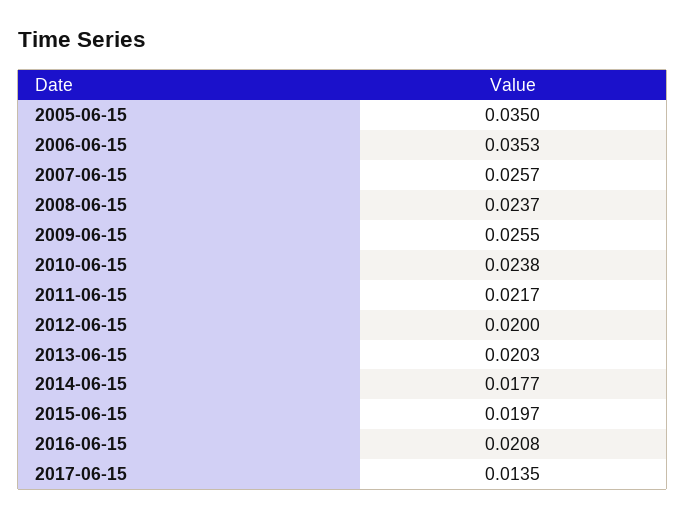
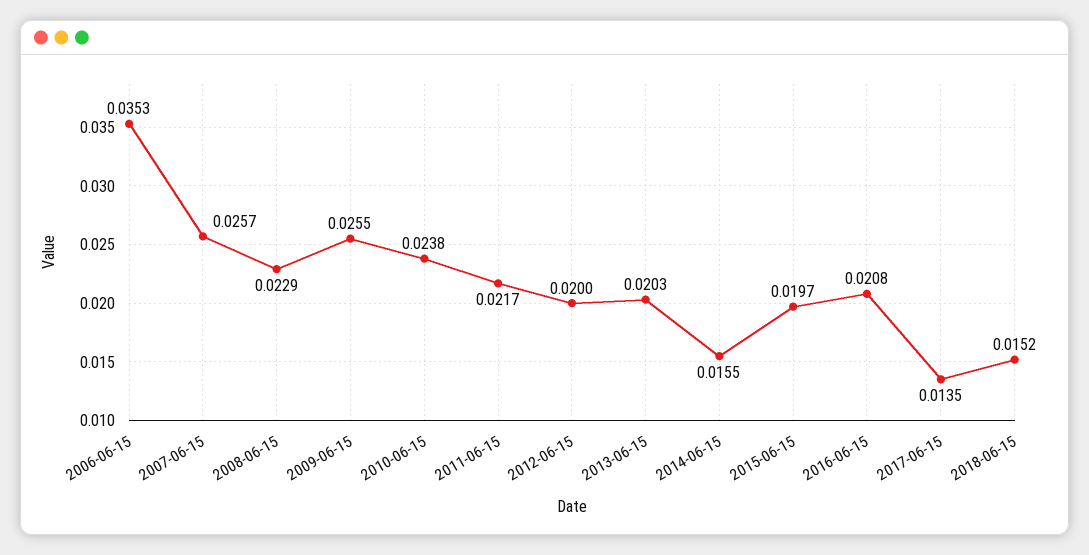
2005-06-15: 0.035 -> none
2008-06-15: 0.0237 -> 0.0229
2014-06-15: 0.0177 -> 0.0155
2018-06-15: none -> 0.0152

